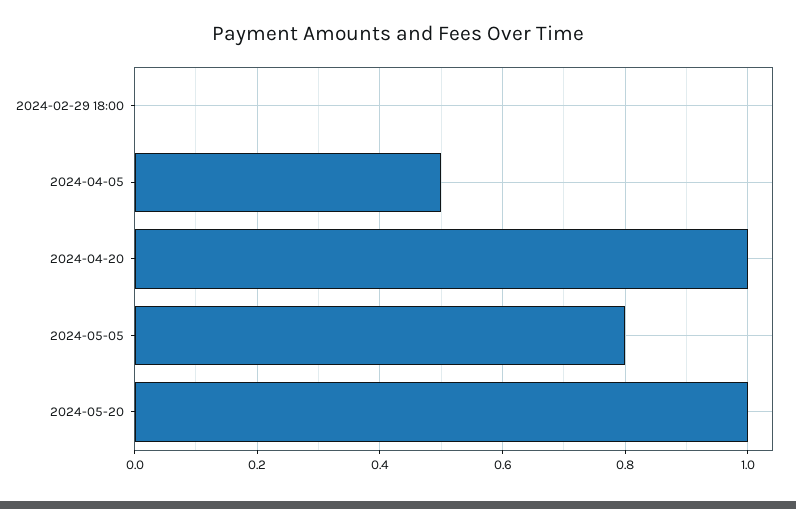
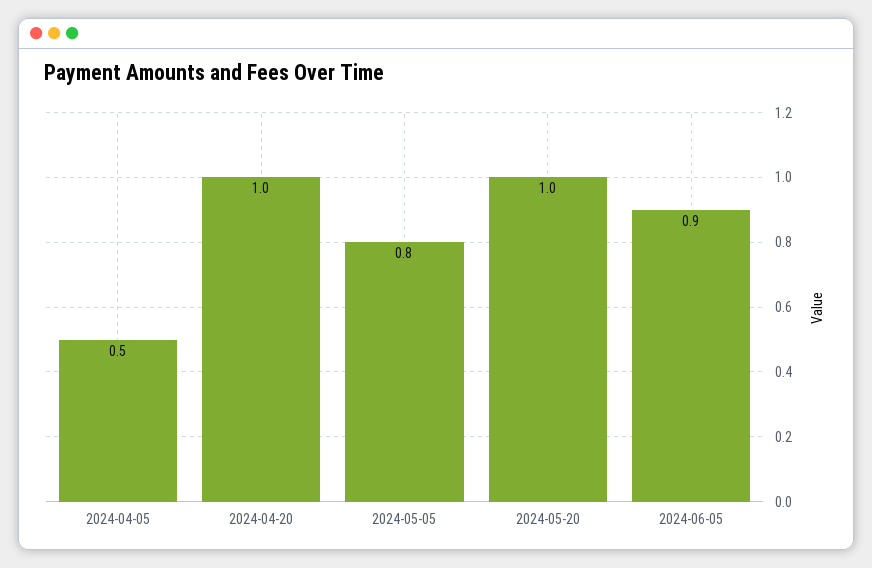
2024-02-29 18:00: 0 -> none
2024-06-05: none -> 0.9

